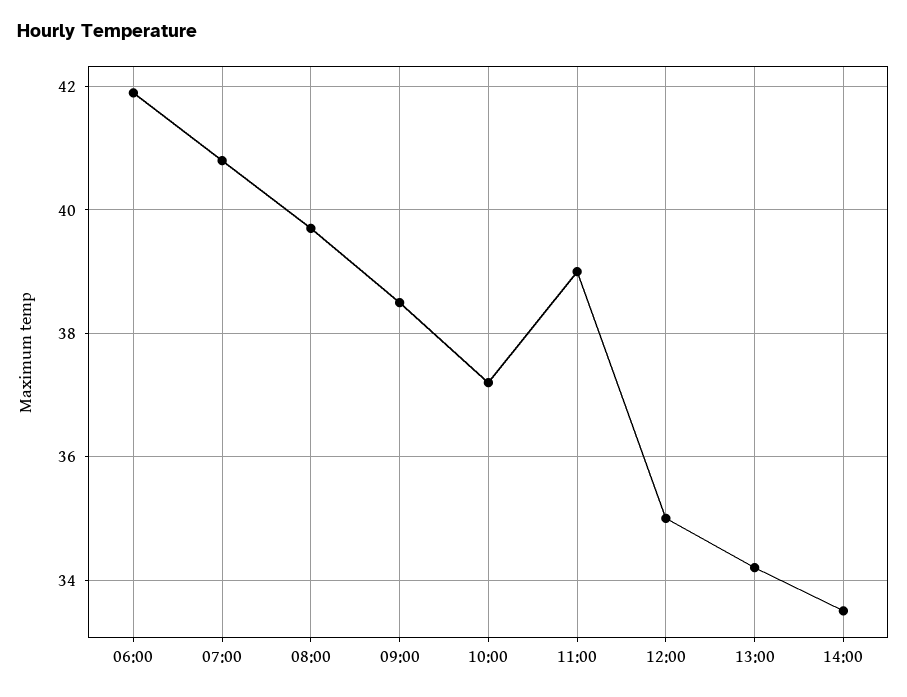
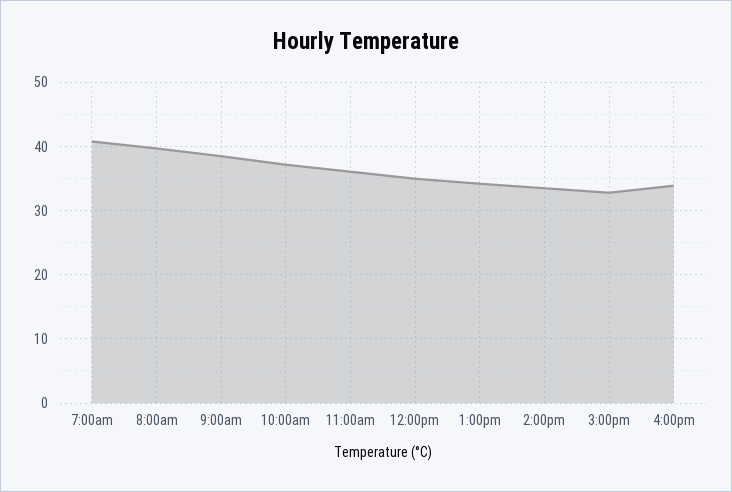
06:00: 42 -> none
11:00: 39 -> 36
3:00pm: none -> 33
4:00pm: none -> 34

